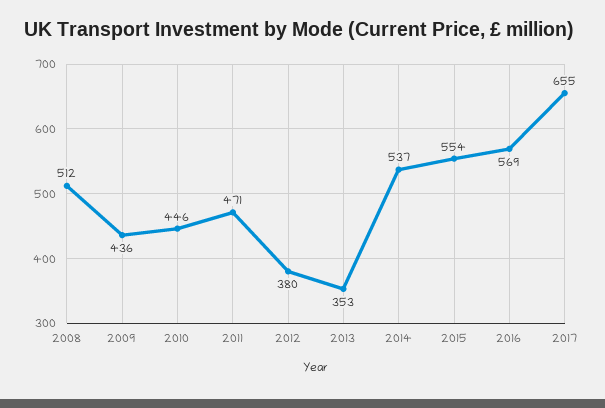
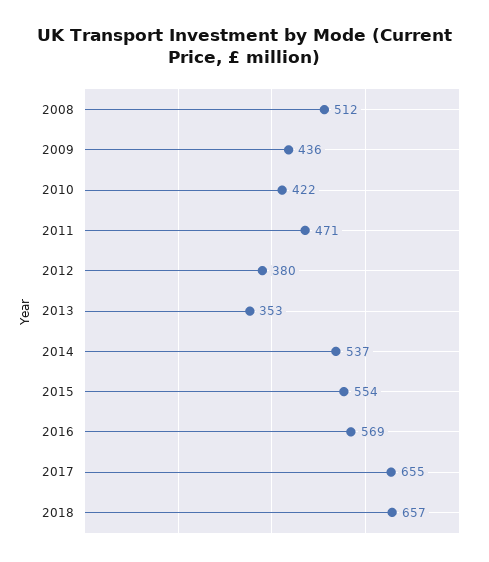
2010: 446 -> 422
2018: none -> 657

